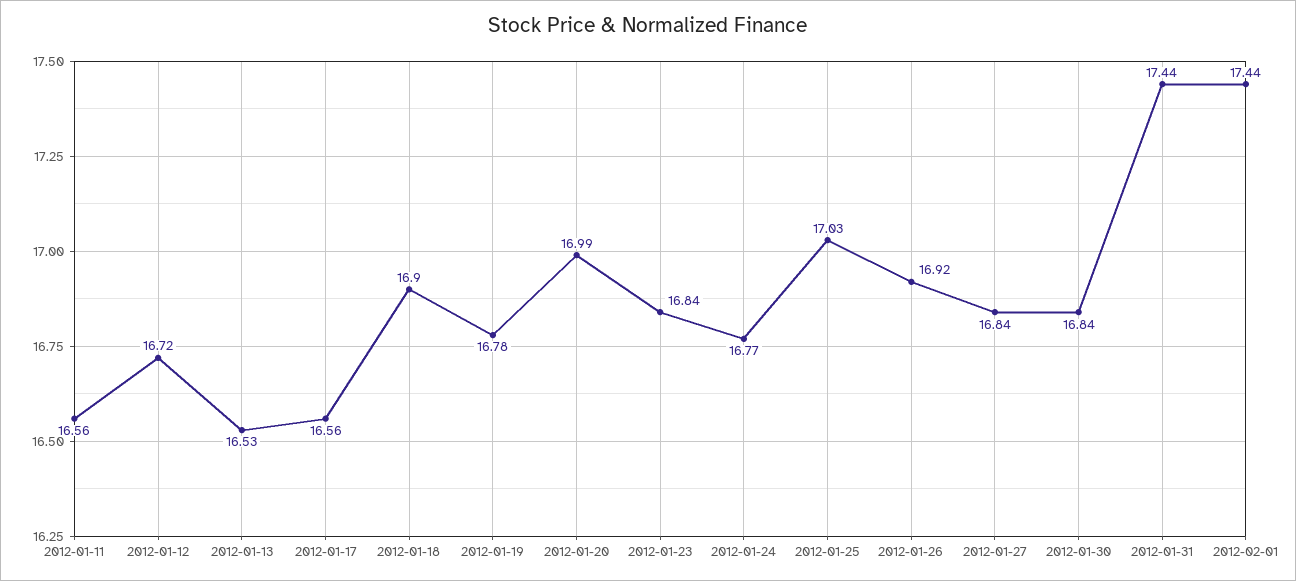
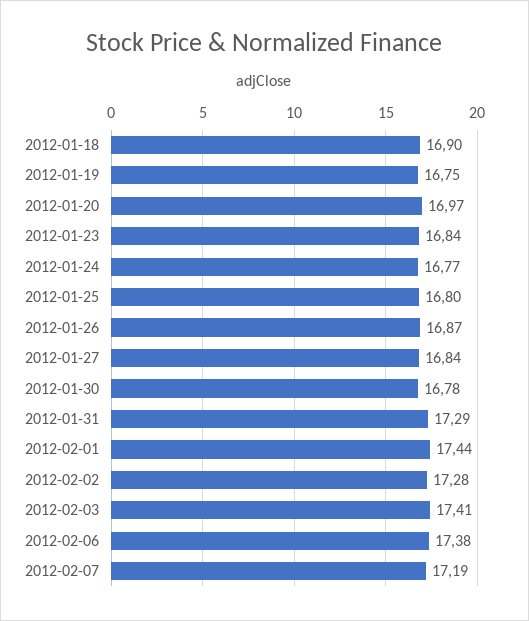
2012-01-11: 16.56 -> none
2012-01-12: 16.72 -> none
2012-01-13: 16.53 -> none
2012-01-17: 16.56 -> none
2012-01-19: 16.78 -> 16.75
2012-01-20: 16.99 -> 16.97
2012-01-25: 17.03 -> 16.8
2012-01-26: 16.92 -> 16.87
2012-01-30: 16.84 -> 16.78
2012-01-31: 17.44 -> 17.29
2012-02-02: none -> 17.28
2012-02-03: none -> 17.41
2012-02-06: none -> 17.38
2012-02-07: none -> 17.19

